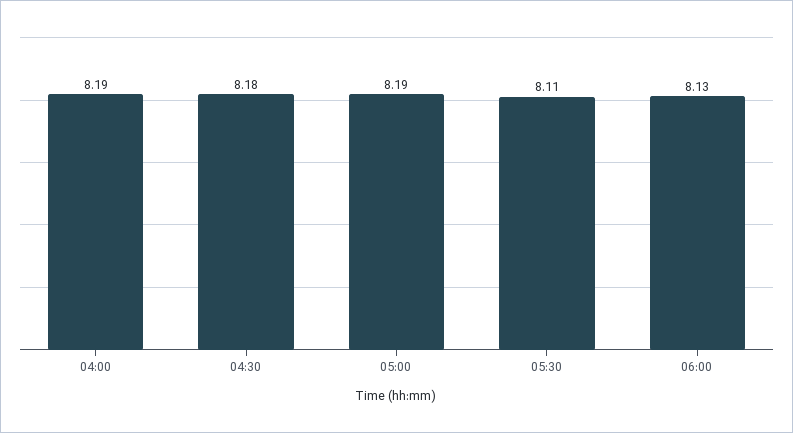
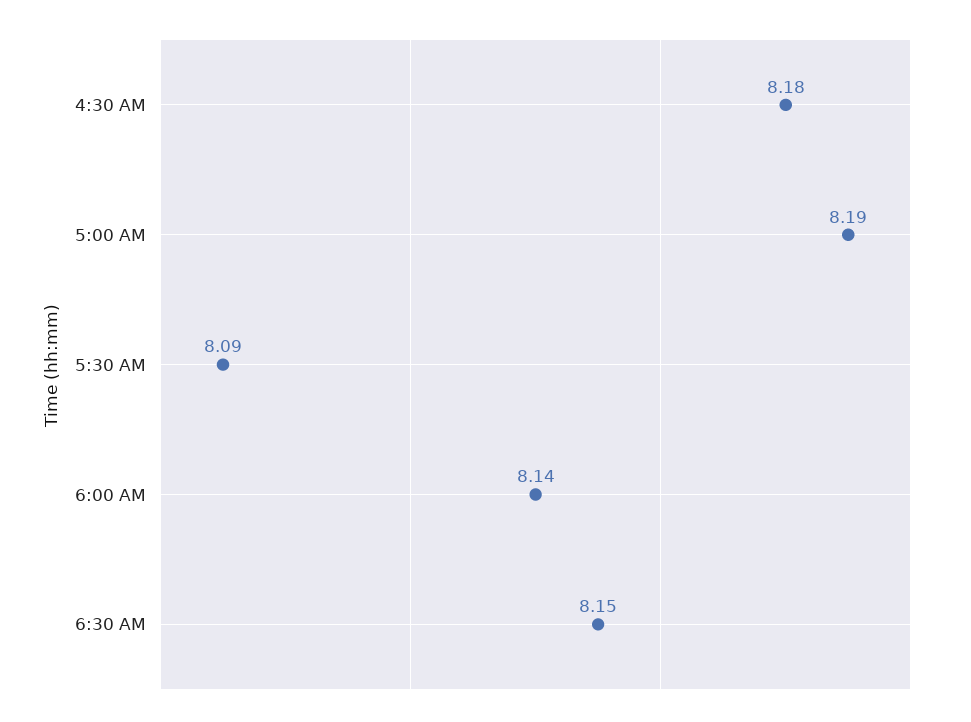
04:00: 8.19 -> none
05:30: 8.11 -> 8.09
06:00: 8.13 -> 8.14
6:30 AM: none -> 8.15

